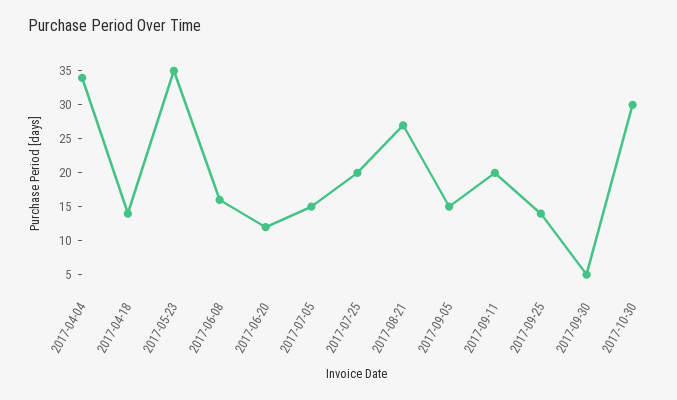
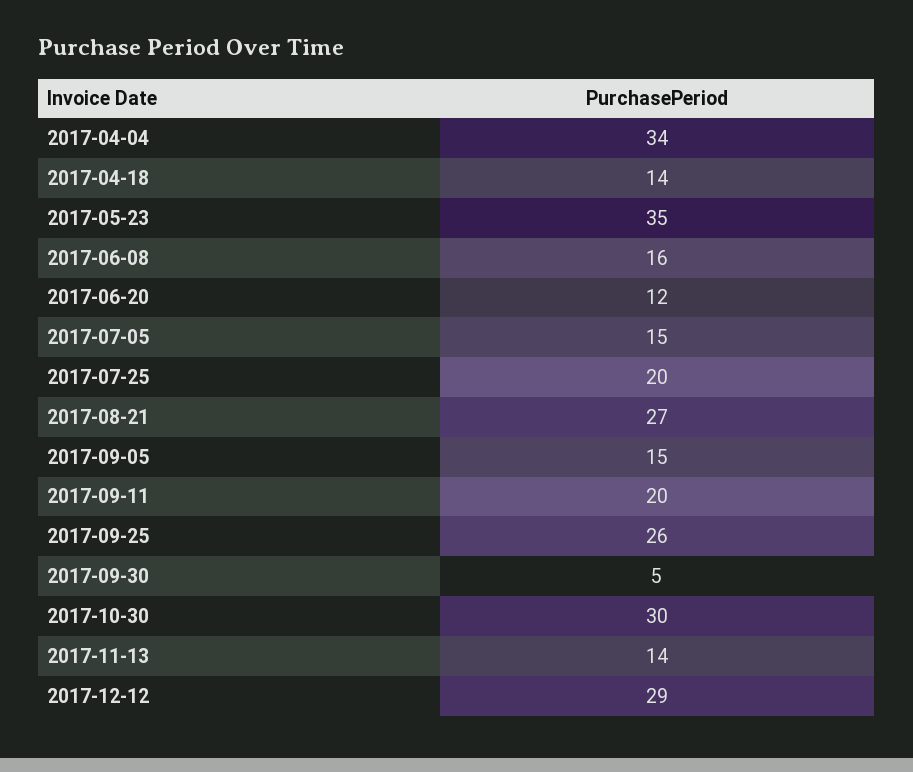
2017-09-25: 15 -> 26
2017-11-13: none -> 14
2017-12-12: none -> 29

